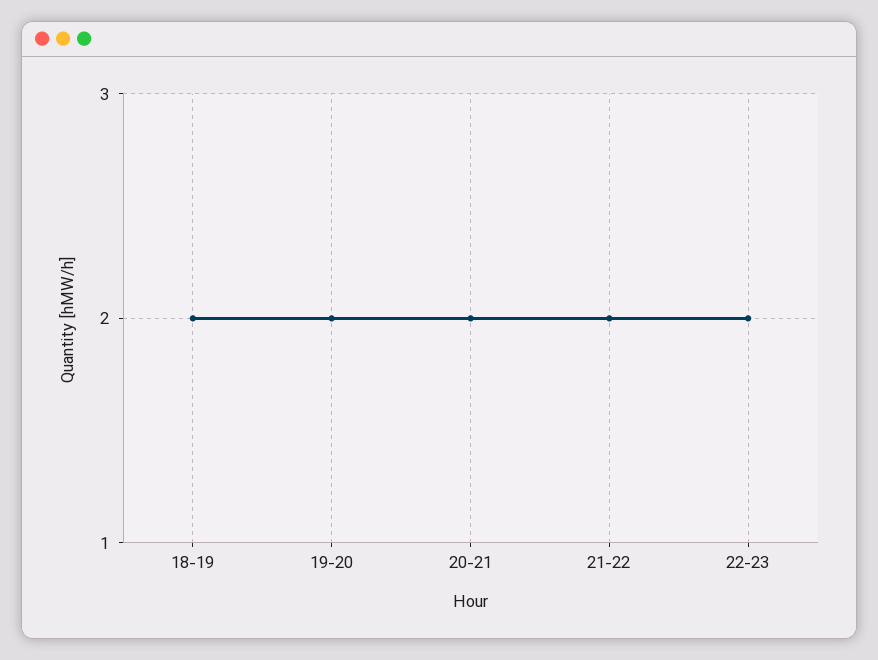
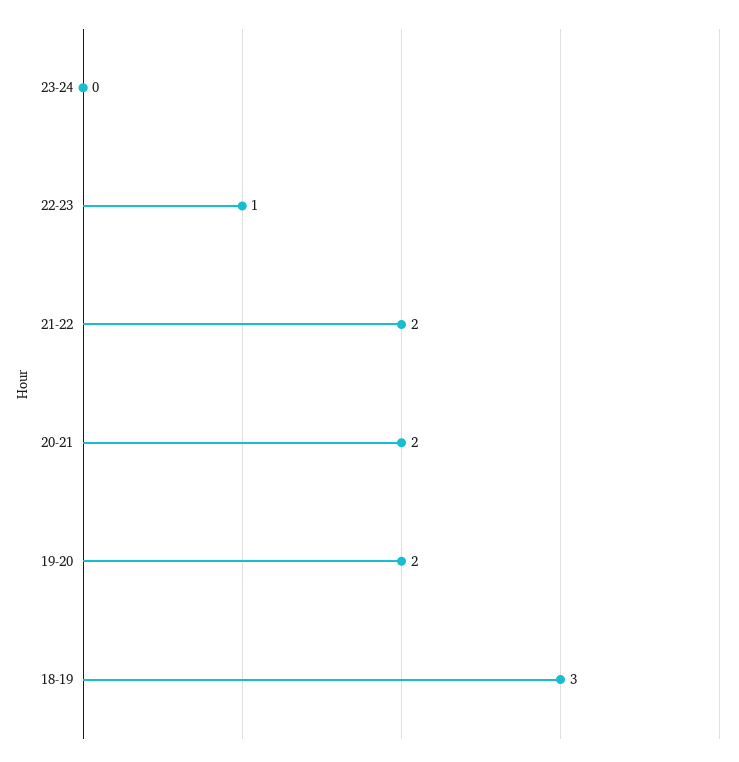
18-19: 2 -> 3
22-23: 2 -> 1
23-24: none -> 0

